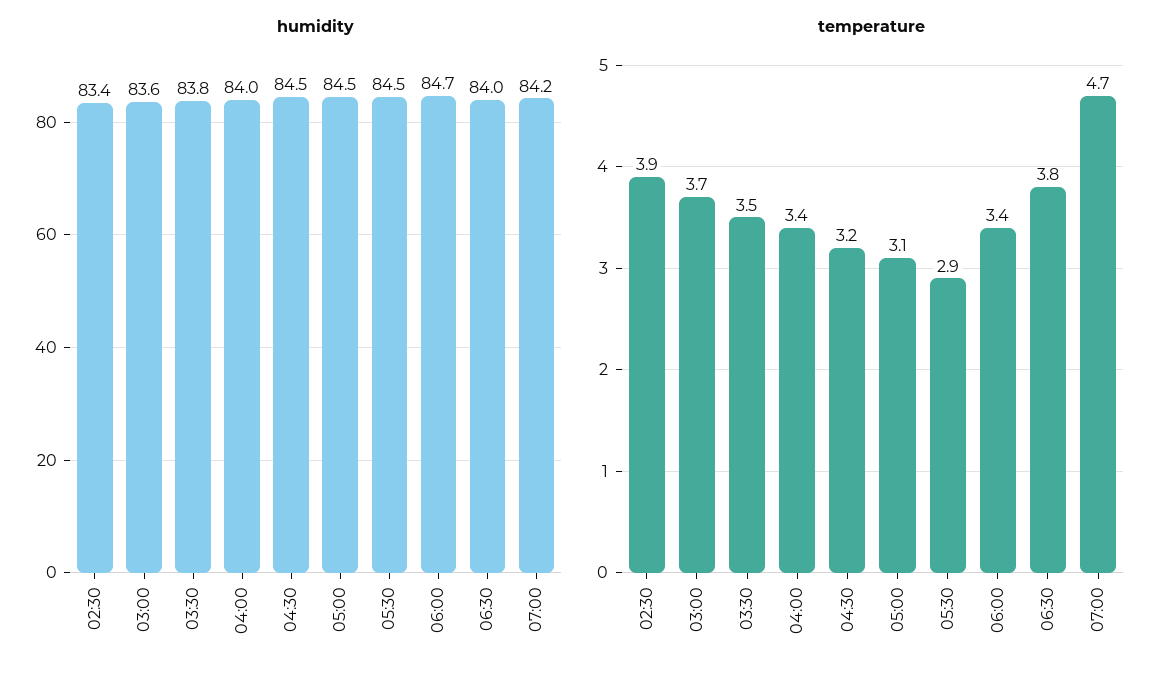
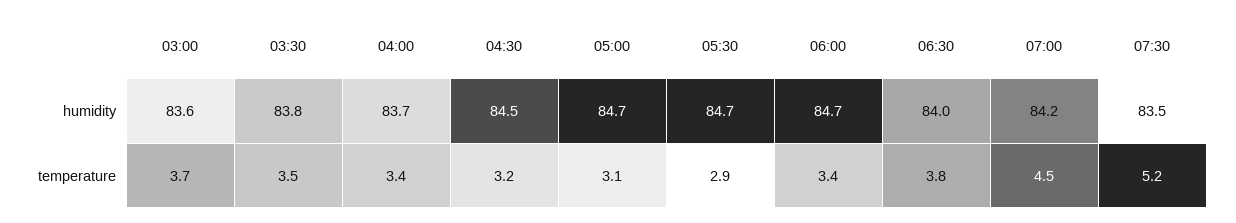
humidity, 02:30: 83.4 -> none
humidity, 04:00: 84 -> 83.7
humidity, 05:00: 84.5 -> 84.7
humidity, 05:30: 84.5 -> 84.7
temperature, 02:30: 3.9 -> none
temperature, 07:00: 4.7 -> 4.5
humidity, 07:30: none -> 83.5
temperature, 07:30: none -> 5.2

